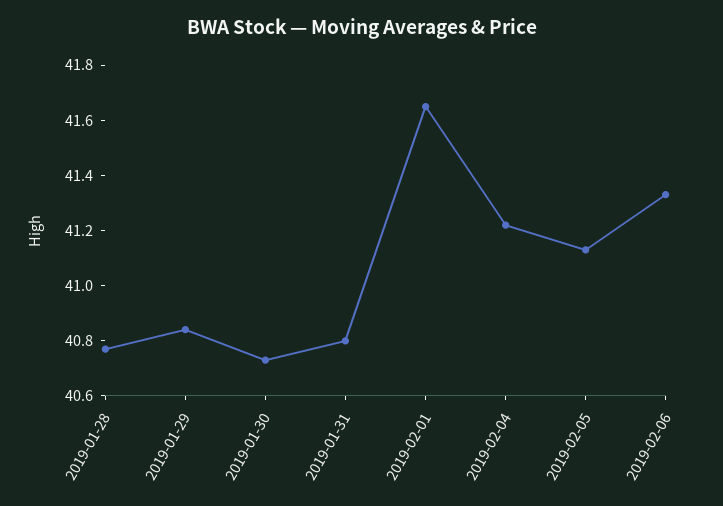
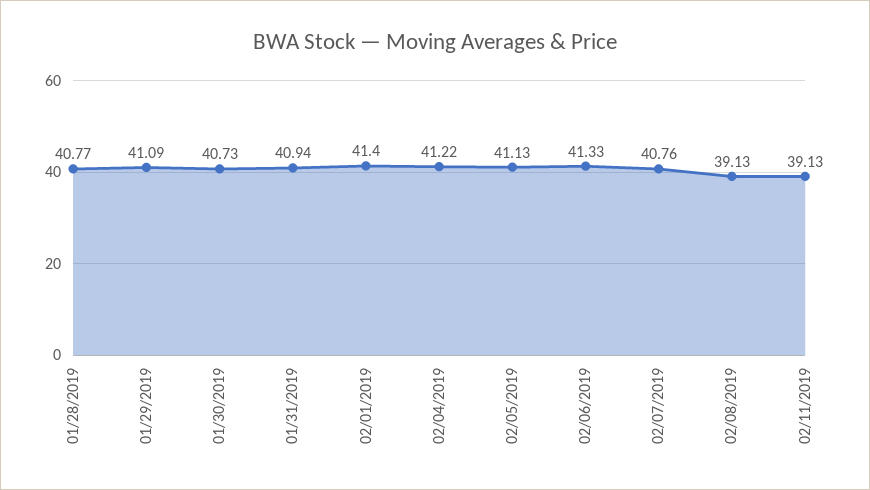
2019-01-29: 40.85 -> 41.09
2019-01-31: 40.8 -> 40.94
2019-02-01: 41.65 -> 41.4
02/07/2019: none -> 40.76
02/08/2019: none -> 39.13
02/11/2019: none -> 39.13

